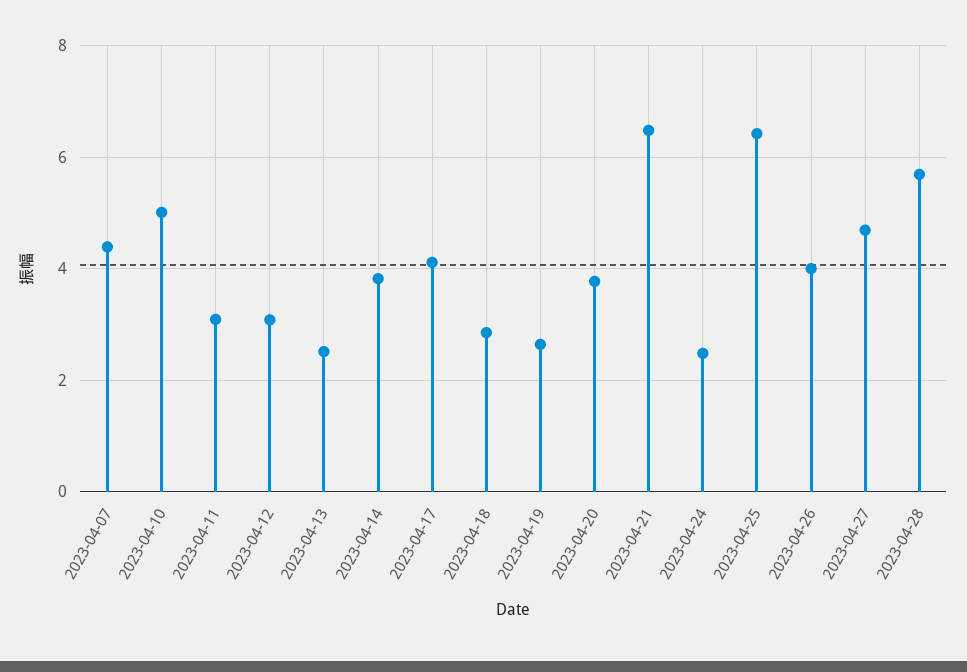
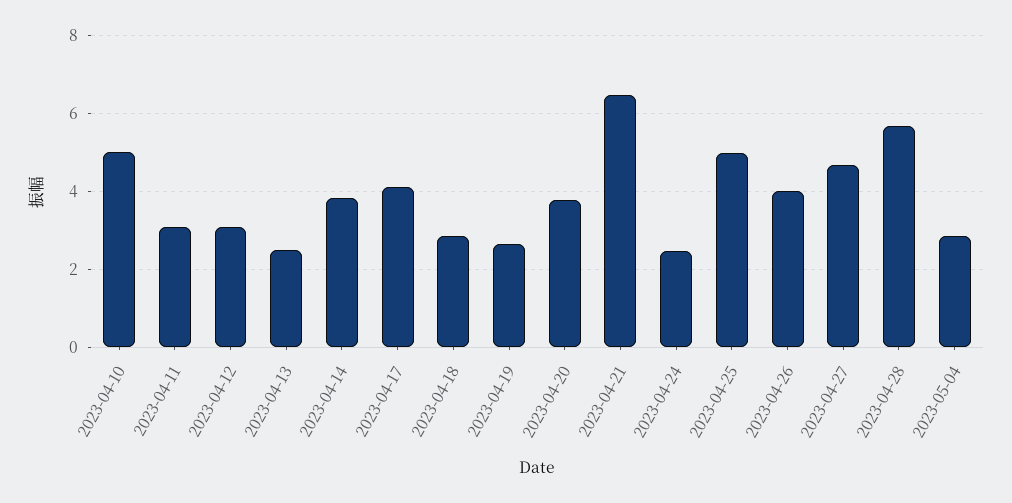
2023-04-07: 4.4 -> none
2023-04-25: 6.4 -> 5
2023-05-04: none -> 2.8

